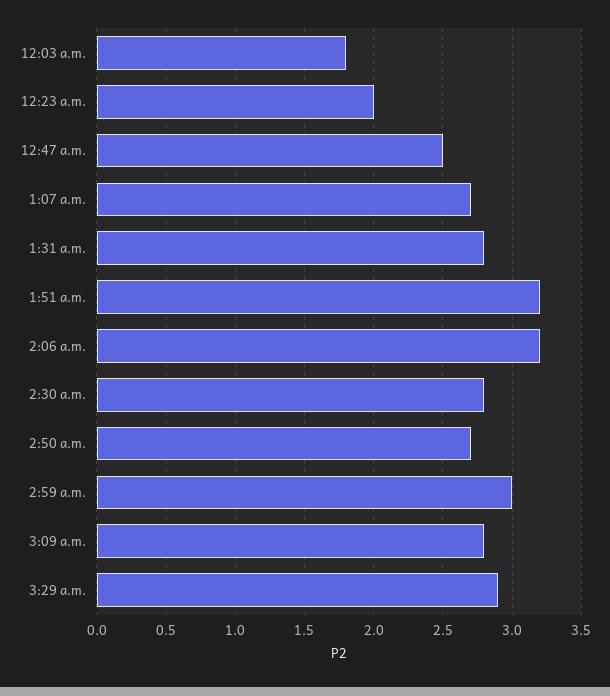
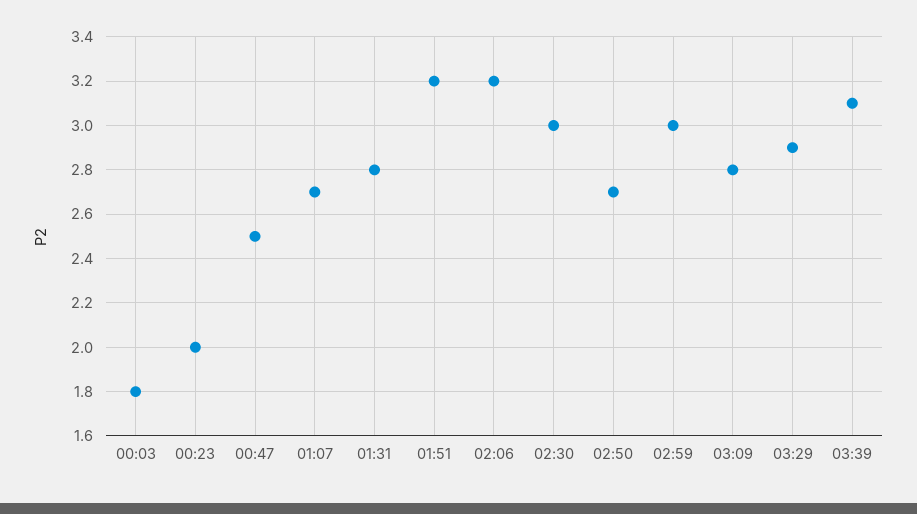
2:30 a.m.: 2.8 -> 3
03:39: none -> 3.1

